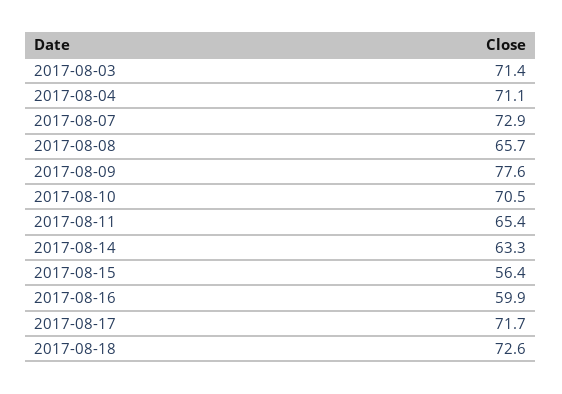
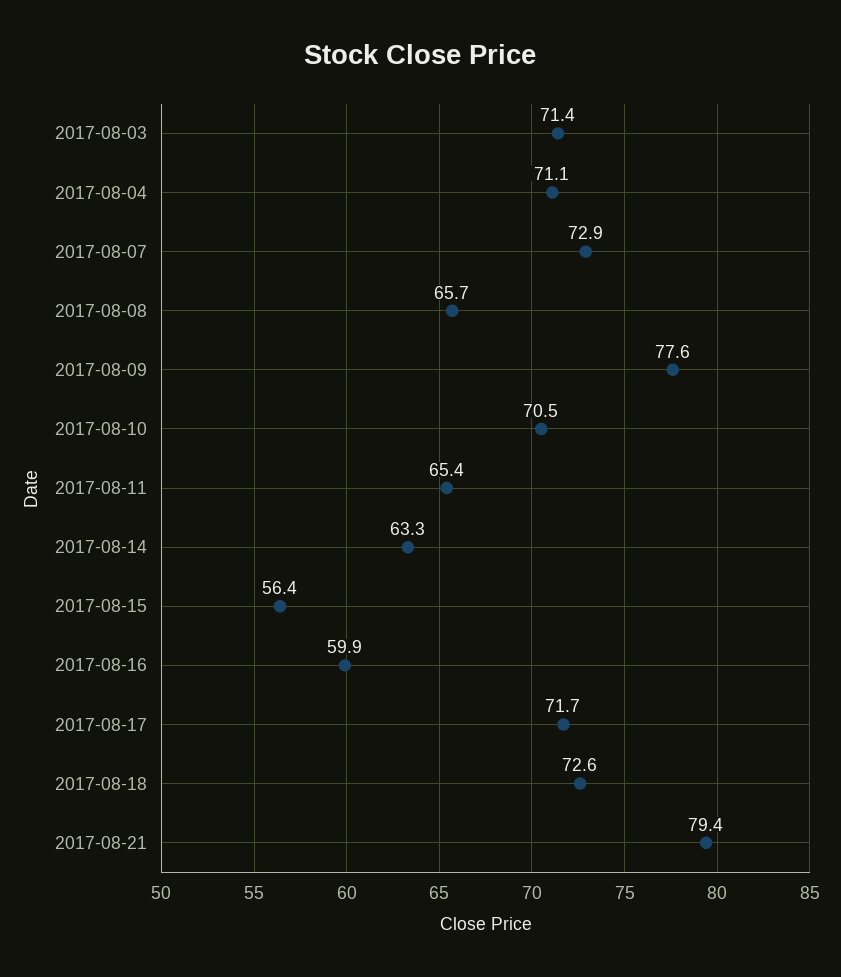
2017-08-21: none -> 79.4

